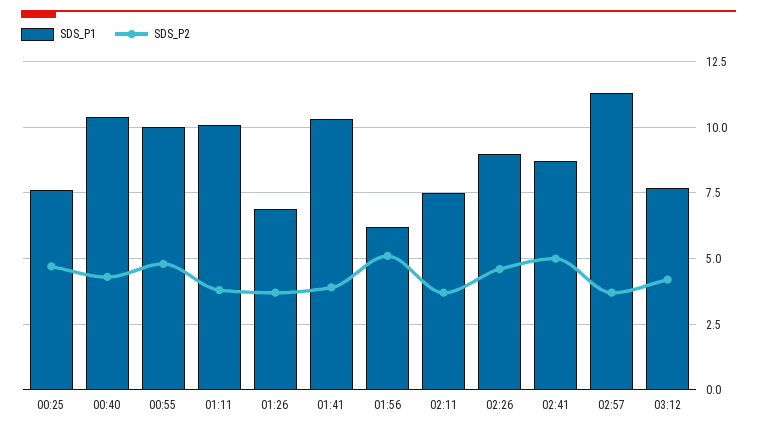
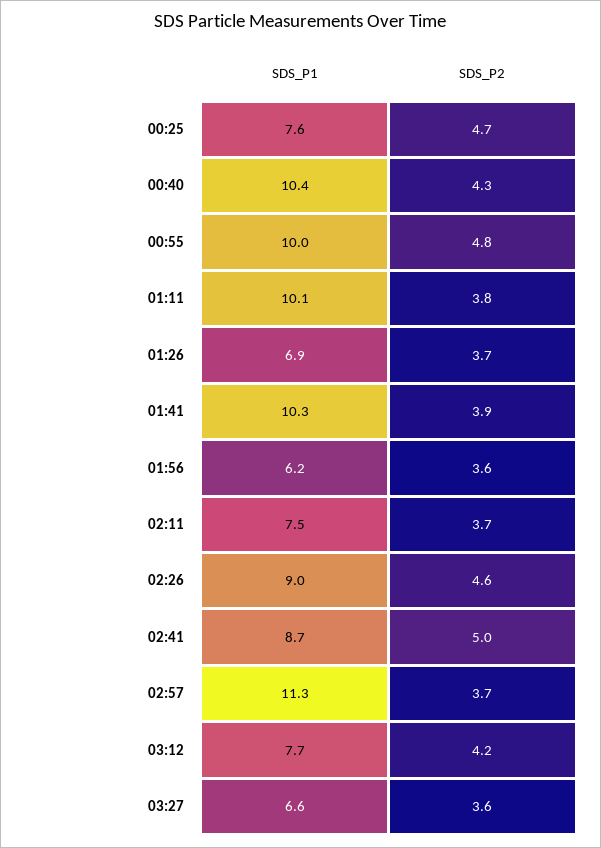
SDS_P2, 01:56: 5 -> 3.6
SDS_P1, 03:27: none -> 6.6
SDS_P2, 03:27: none -> 3.6

